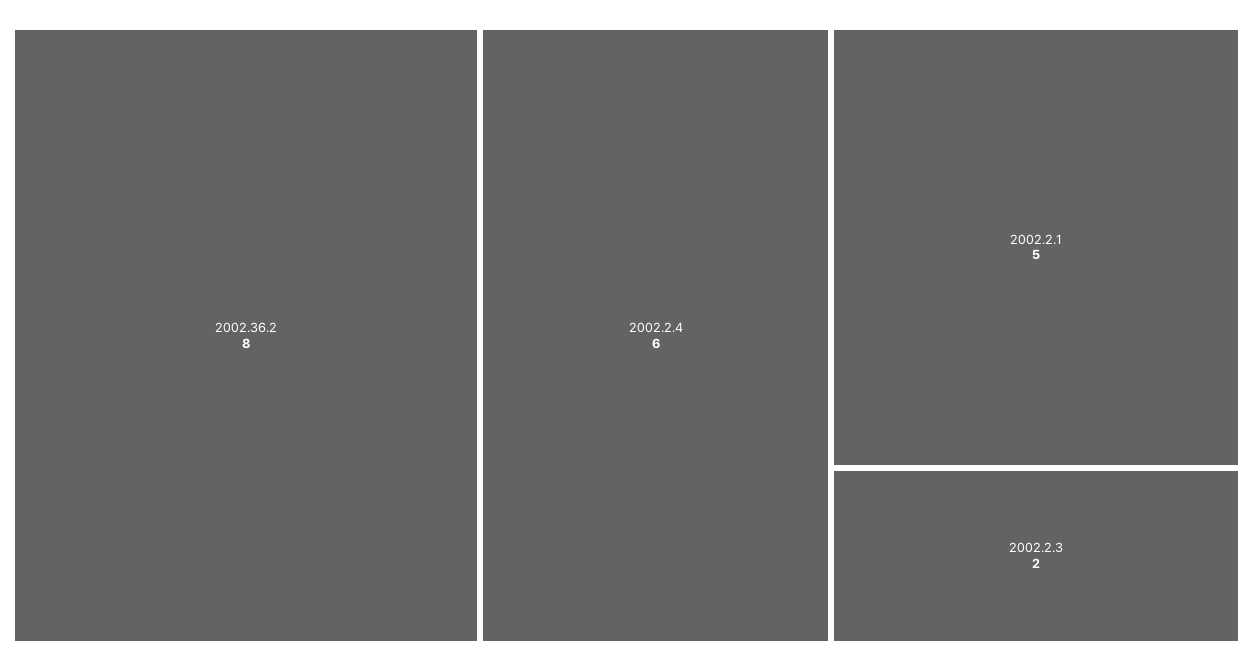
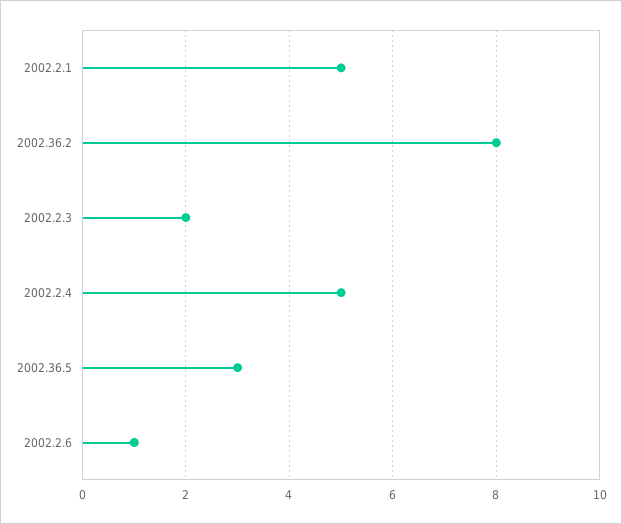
2002.2.4: 6 -> 5
2002.36.5: none -> 3
2002.2.6: none -> 1

